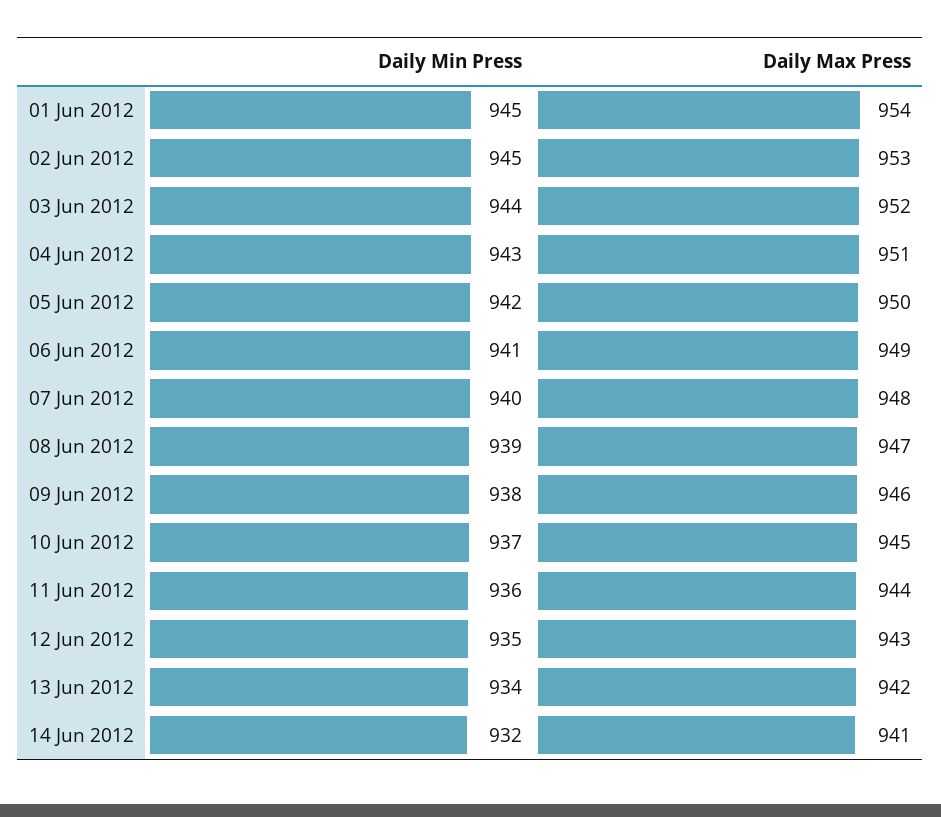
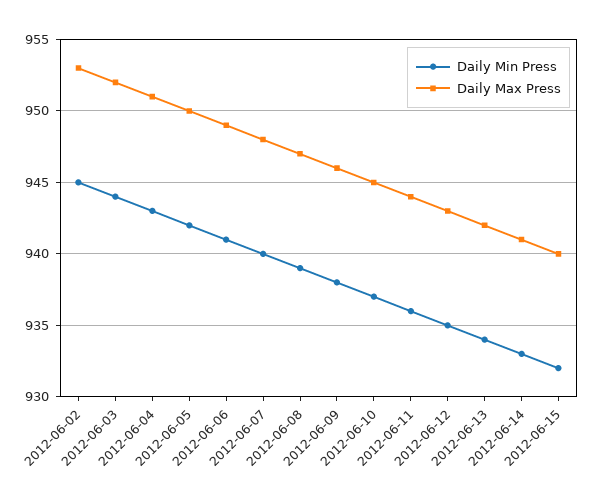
Daily Min Press, 01 Jun 2012: 945 -> none
Daily Max Press, 01 Jun 2012: 954 -> none
Daily Min Press, 14 Jun 2012: 932 -> 933
Daily Min Press, 2012-06-15: none -> 932
Daily Max Press, 2012-06-15: none -> 940

